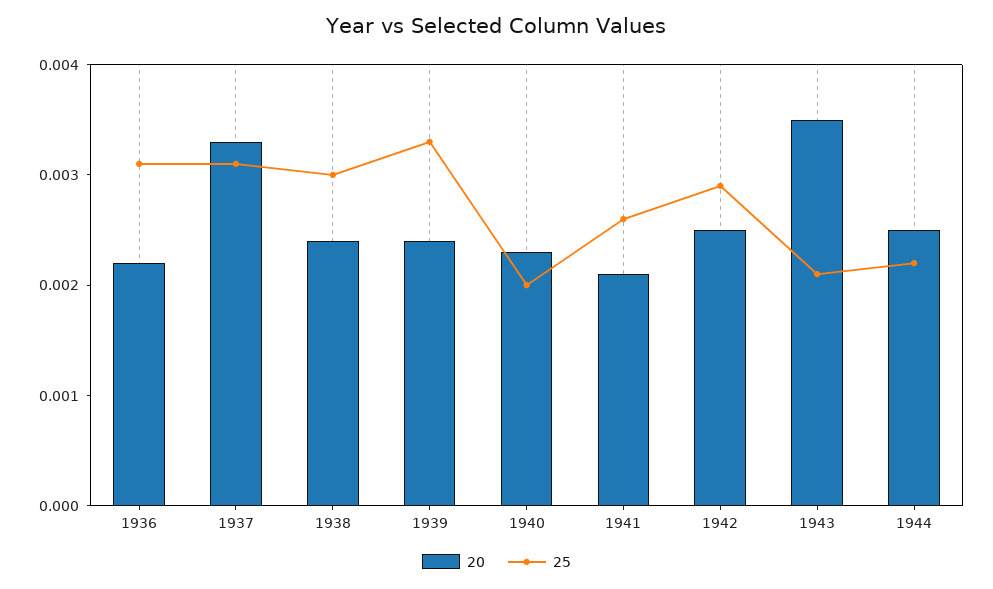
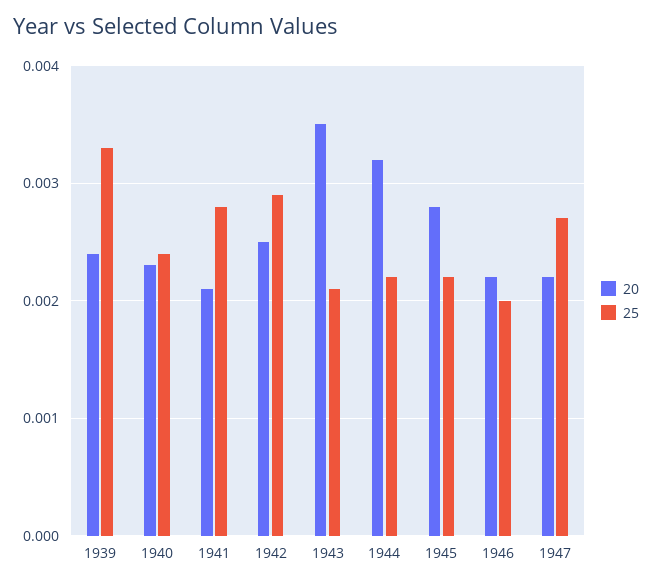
20, 1936: 0.0022 -> none
25, 1936: 0.0031 -> none
20, 1937: 0.0033 -> none
25, 1937: 0.0031 -> none
20, 1938: 0.0024 -> none
25, 1938: 0.003 -> none
25, 1940: 0.002 -> 0.0024
25, 1941: 0.0026 -> 0.0028
20, 1944: 0.0025 -> 0.0032
20, 1945: none -> 0.0028
25, 1945: none -> 0.0022
20, 1946: none -> 0.0022
25, 1946: none -> 0.002
20, 1947: none -> 0.0022
25, 1947: none -> 0.0027

